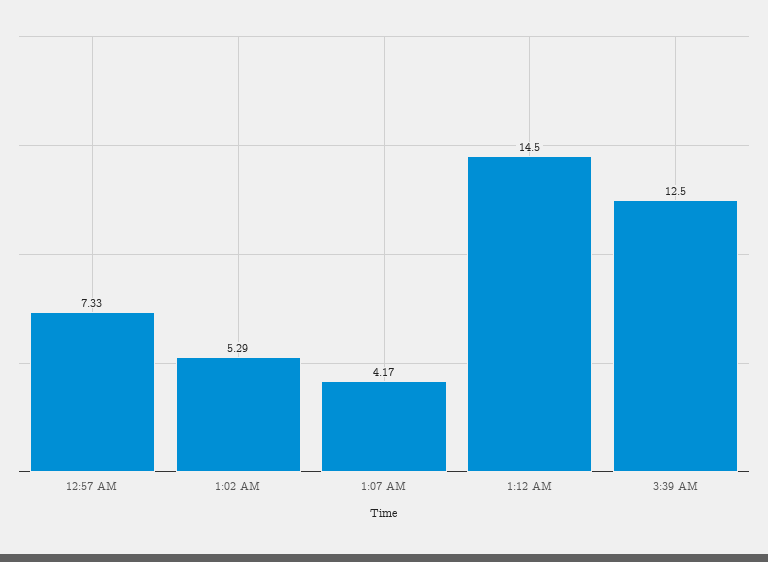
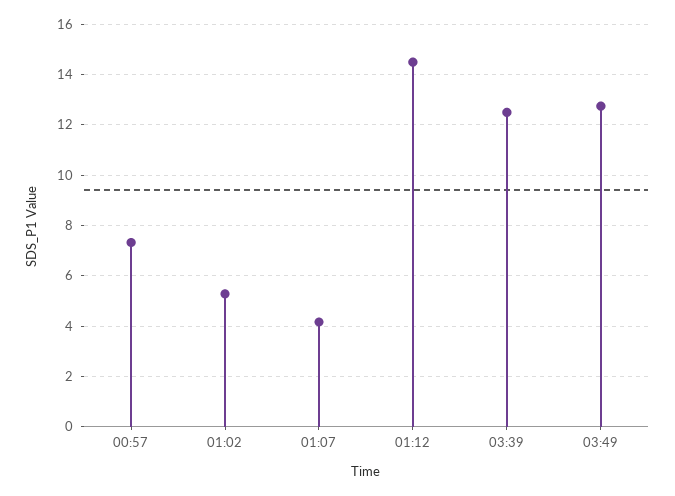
03:49: none -> 12.75

